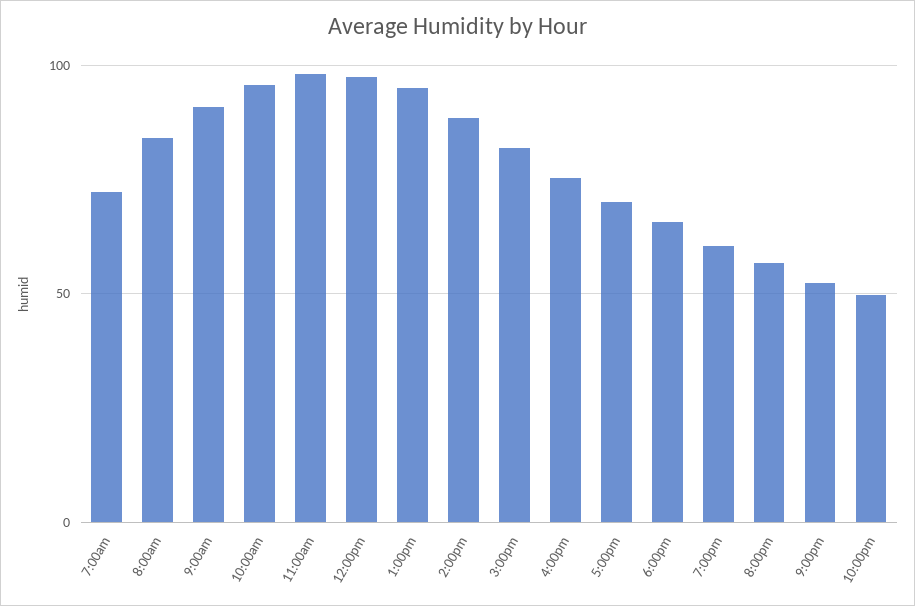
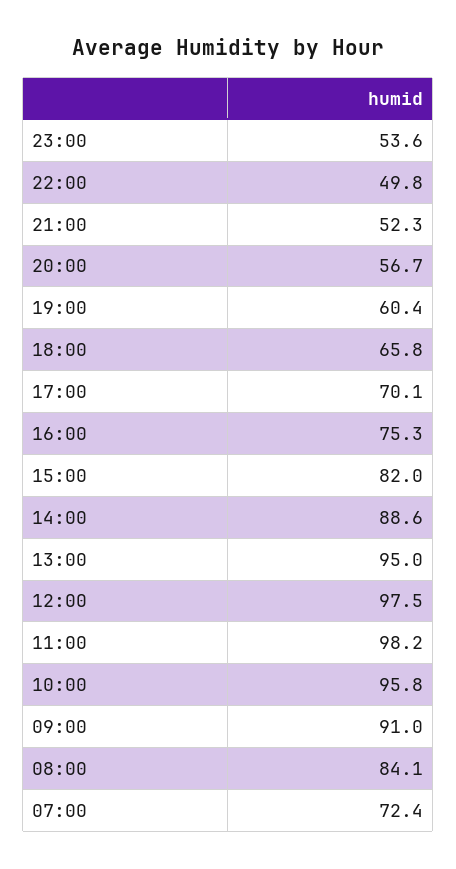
23:00: none -> 53.6

